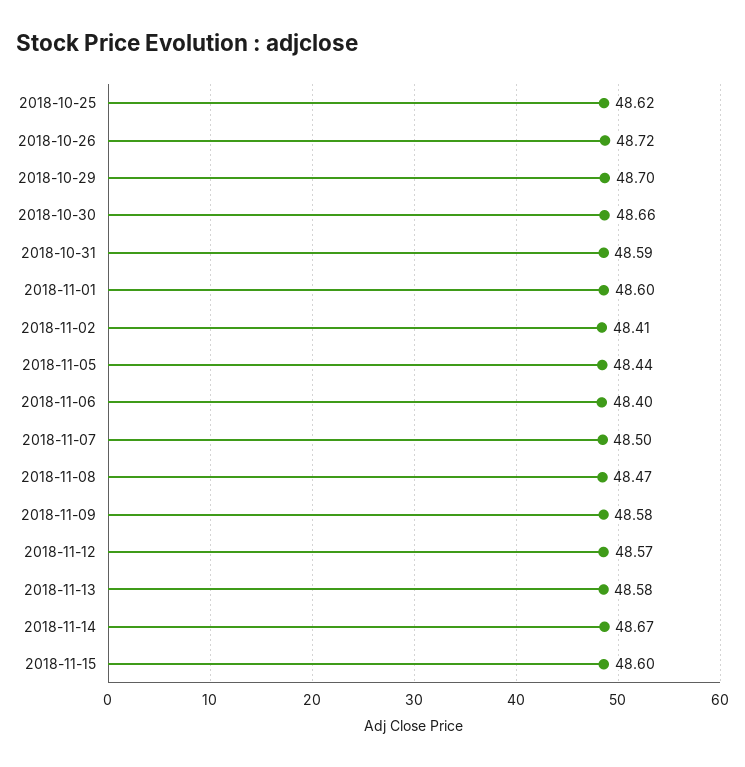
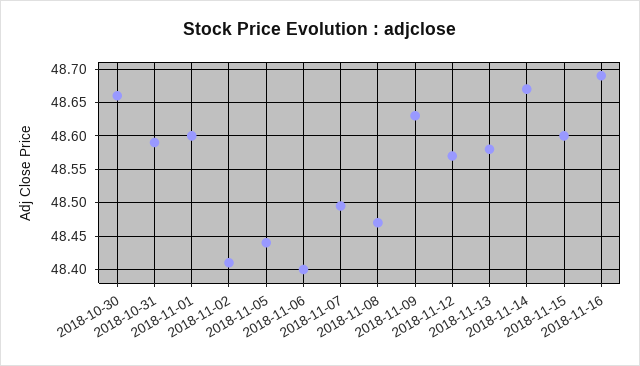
2018-10-25: 48.62 -> none
2018-10-26: 48.72 -> none
2018-10-29: 48.7 -> none
2018-11-09: 48.58 -> 48.63
2018-11-16: none -> 48.69

